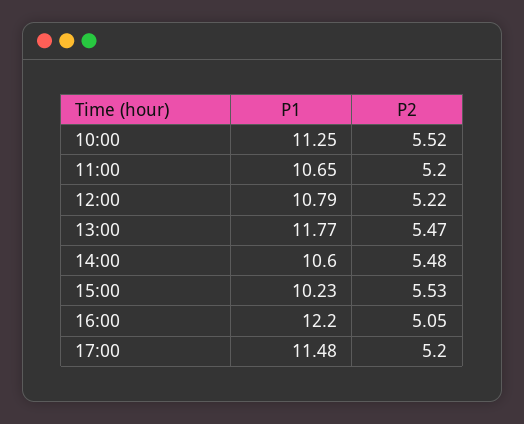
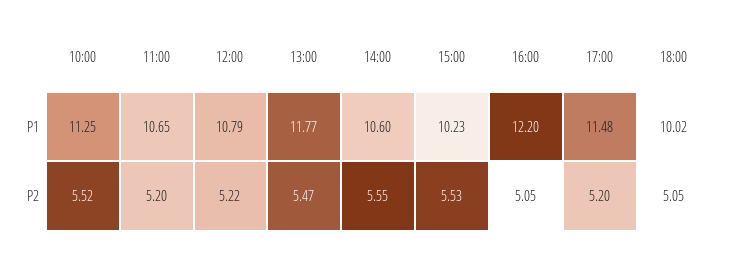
P2, 14:00: 5.48 -> 5.55
P1, 18:00: none -> 10.02
P2, 18:00: none -> 5.05

